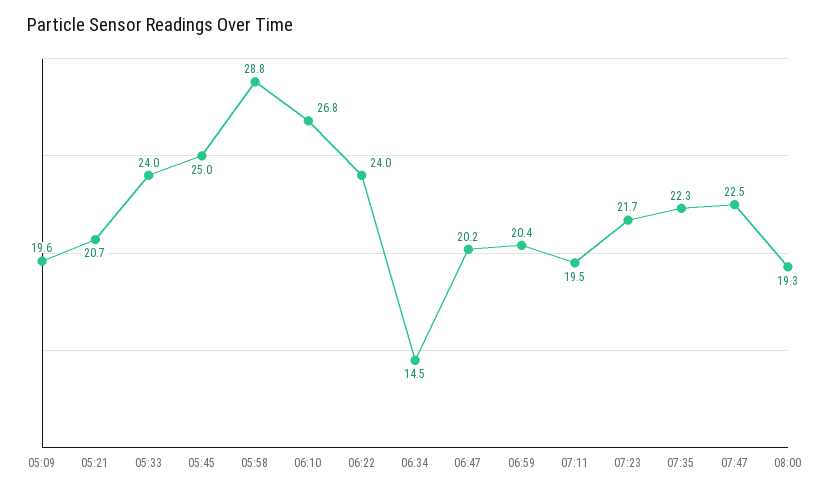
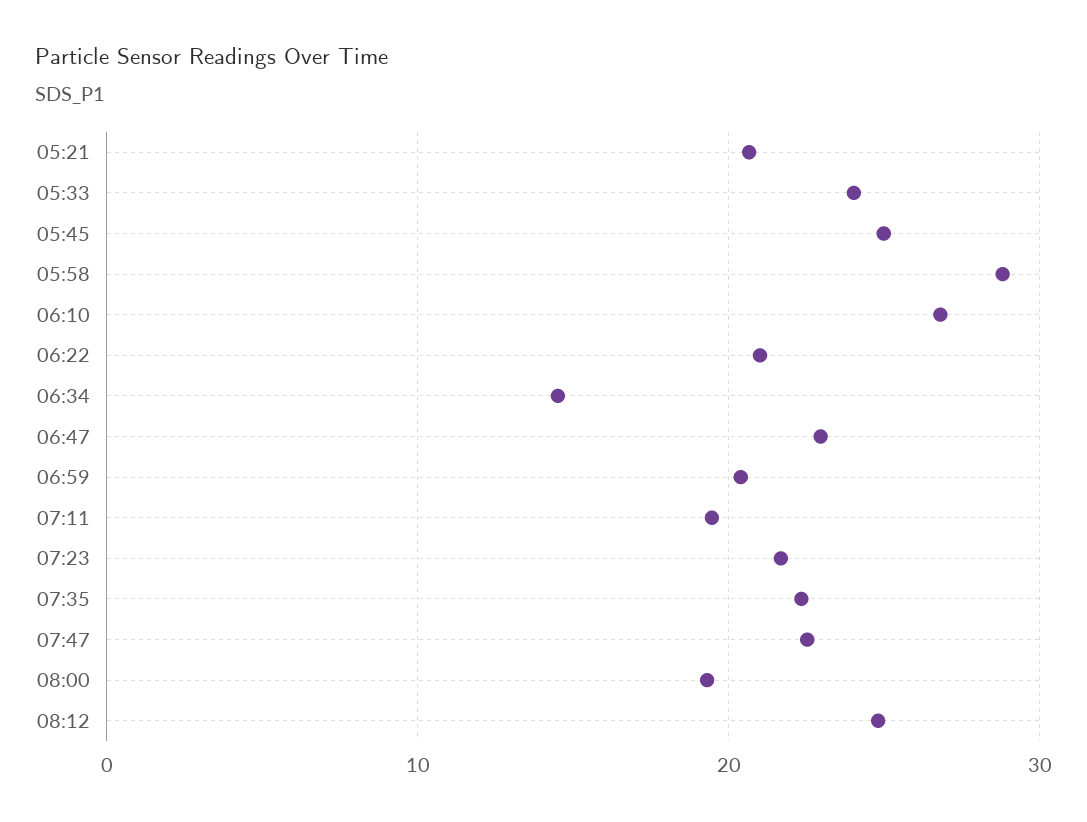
05:09: 19.6 -> none
06:22: 24 -> 21
06:47: 20.2 -> 23
08:12: none -> 25

